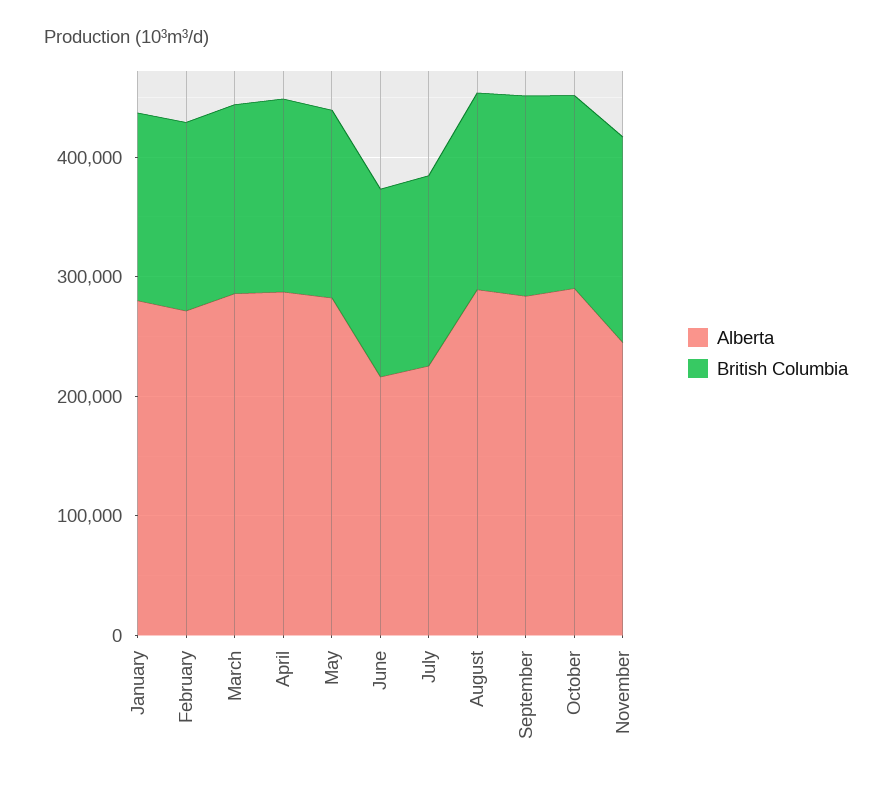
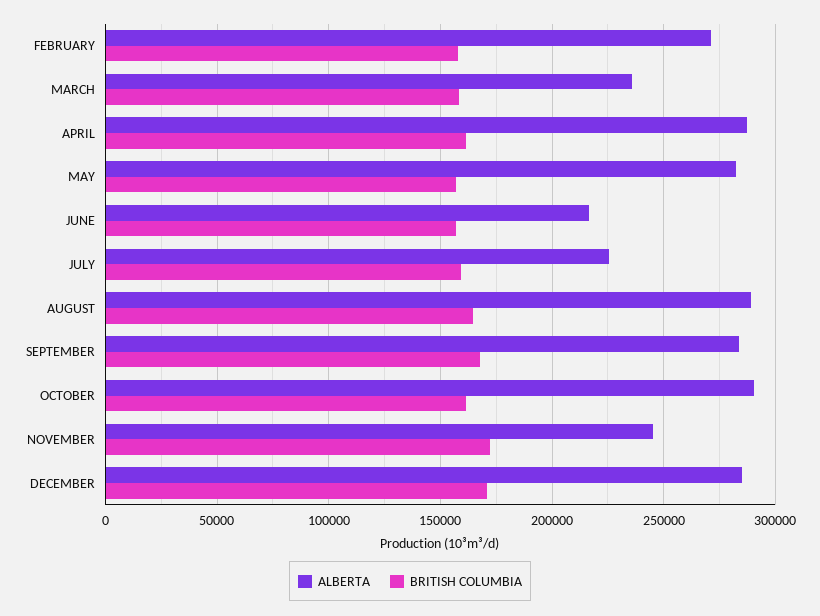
Alberta, January: 280000 -> none
British Columbia, January: 160000 -> none
Alberta, March: 280000 -> 235000
Alberta, DECEMBER: none -> 285000
British Columbia, DECEMBER: none -> 170000

